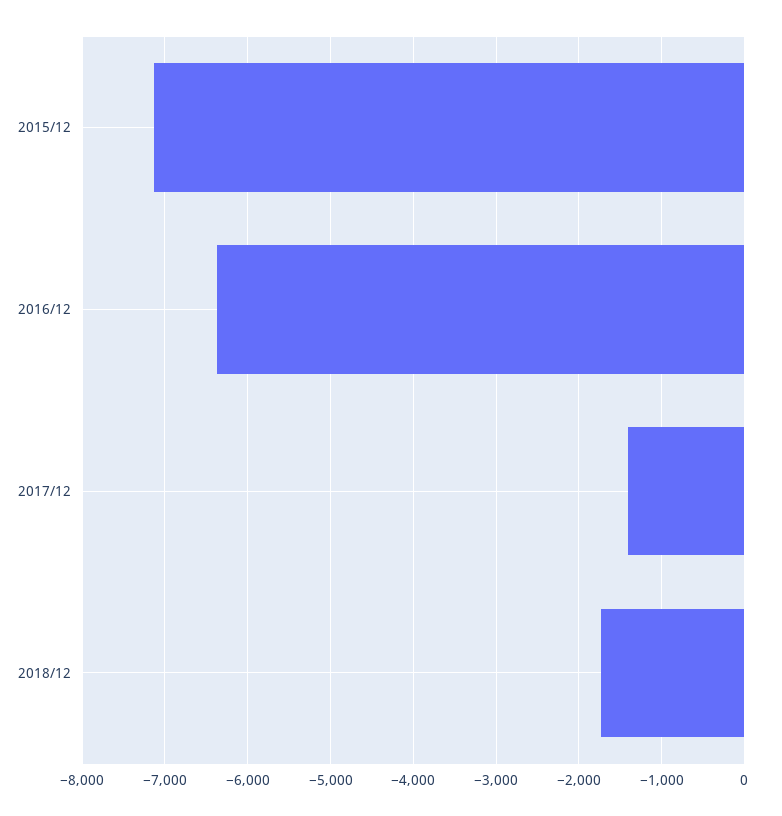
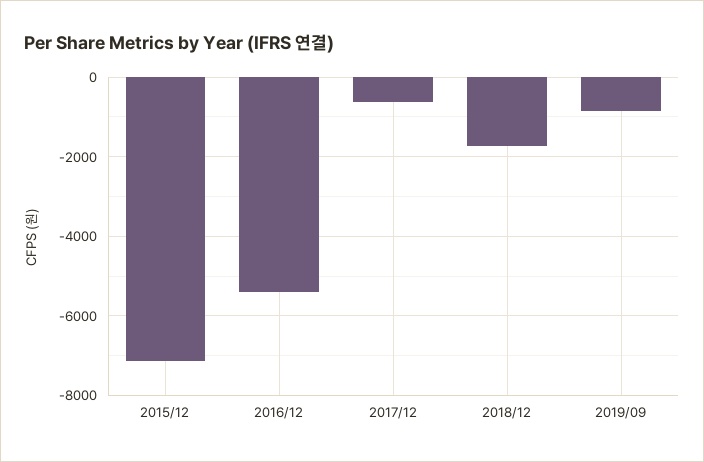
2016/12: -6400 -> -5400
2017/12: -1400 -> -600
2019/09: none -> -800

